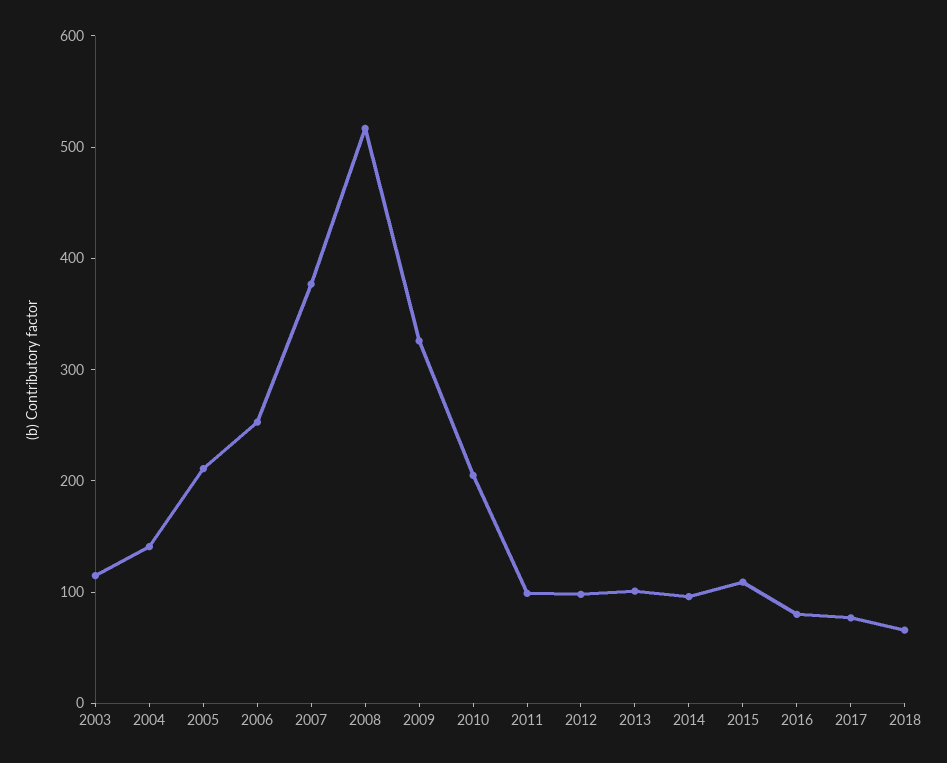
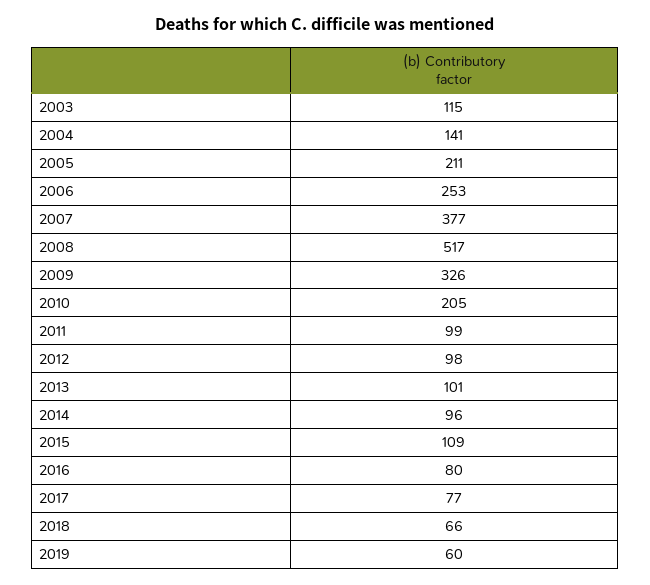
2019: none -> 60

